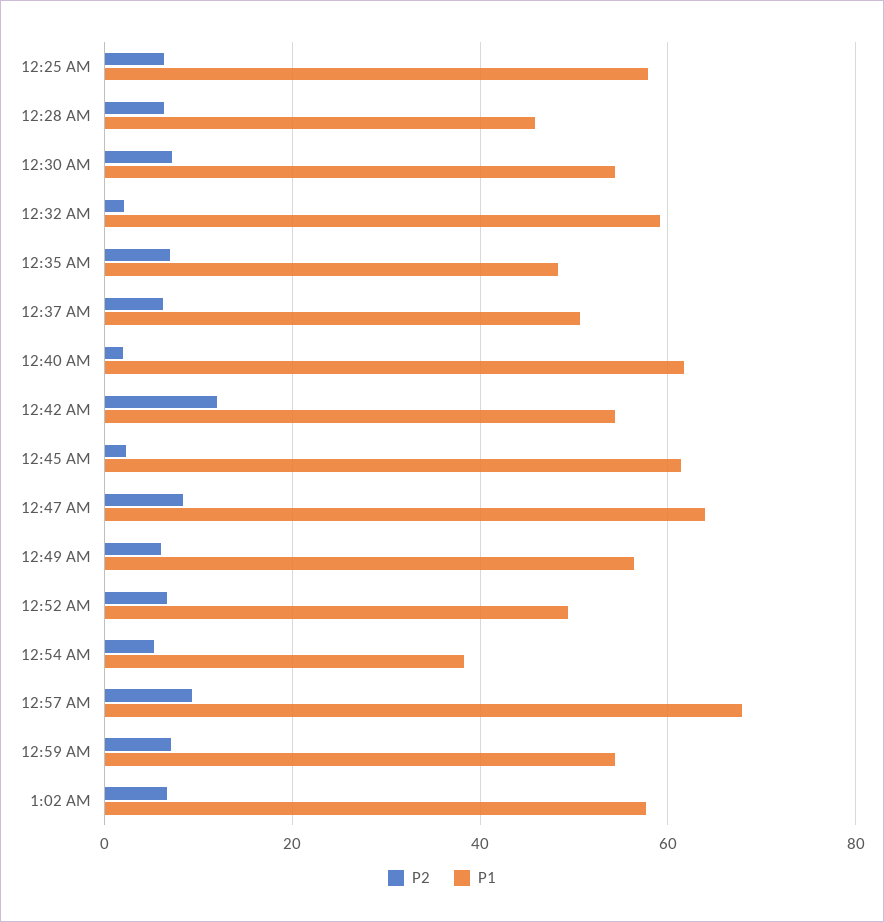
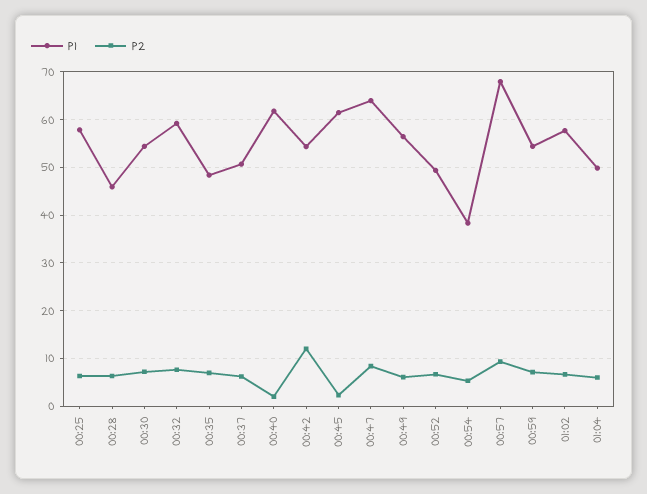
P2, 12:32 AM: 2 -> 8
P1, 01:04: none -> 50
P2, 01:04: none -> 6

